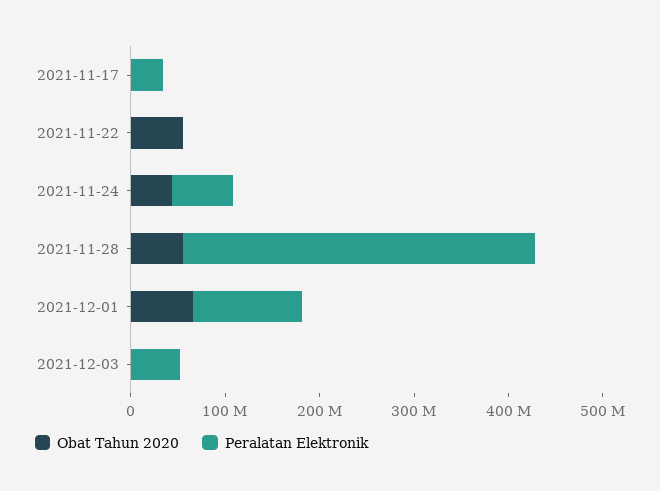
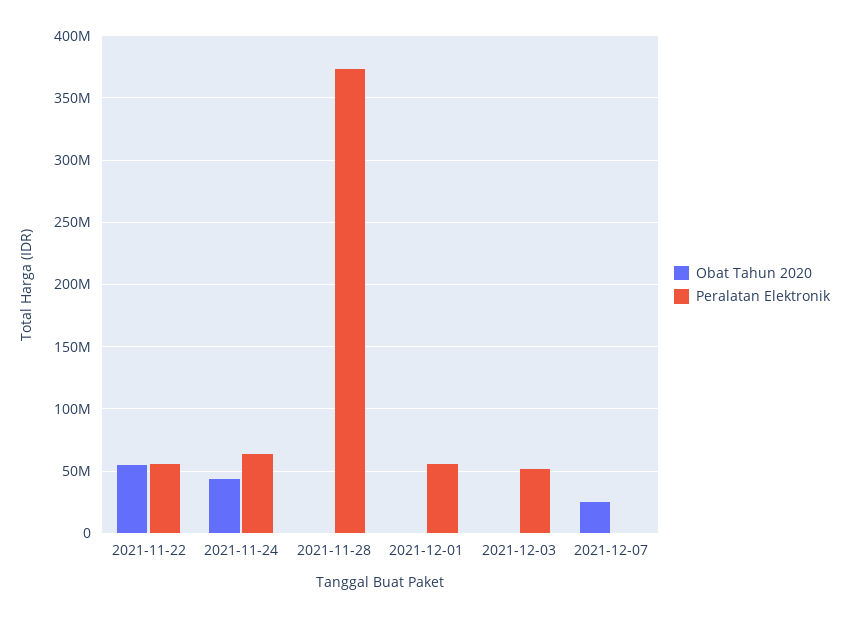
Obat Tahun 2020, 2021-11-17: 0 -> none
Peralatan Elektronik, 2021-11-17: 40000000 -> none
Peralatan Elektronik, 2021-11-22: 0 -> 55000000
Obat Tahun 2020, 2021-11-28: 60000000 -> 0
Obat Tahun 2020, 2021-12-01: 60000000 -> 0
Peralatan Elektronik, 2021-12-01: 120000000 -> 55000000
Obat Tahun 2020, 2021-12-07: none -> 25000000
Peralatan Elektronik, 2021-12-07: none -> 0

